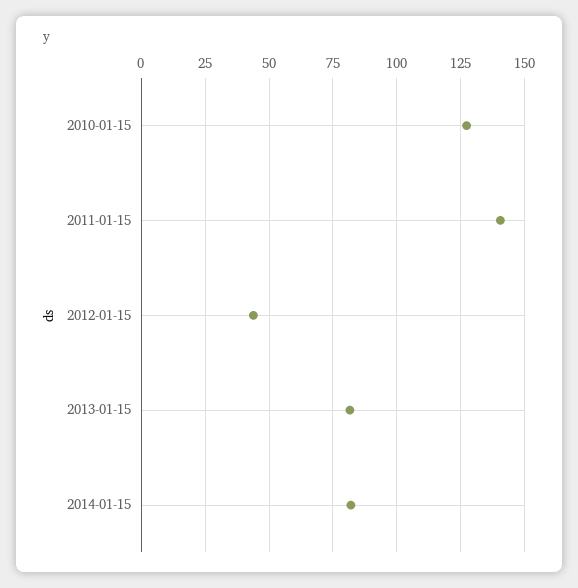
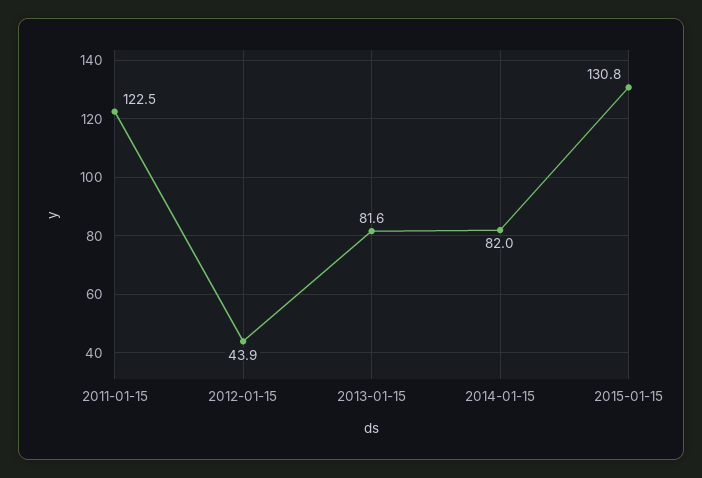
2010-01-15: 127.5 -> none
2011-01-15: 140 -> 122.5
2015-01-15: none -> 130.8

